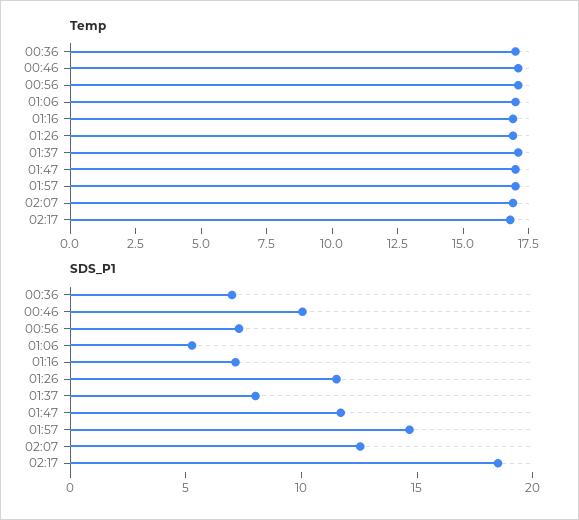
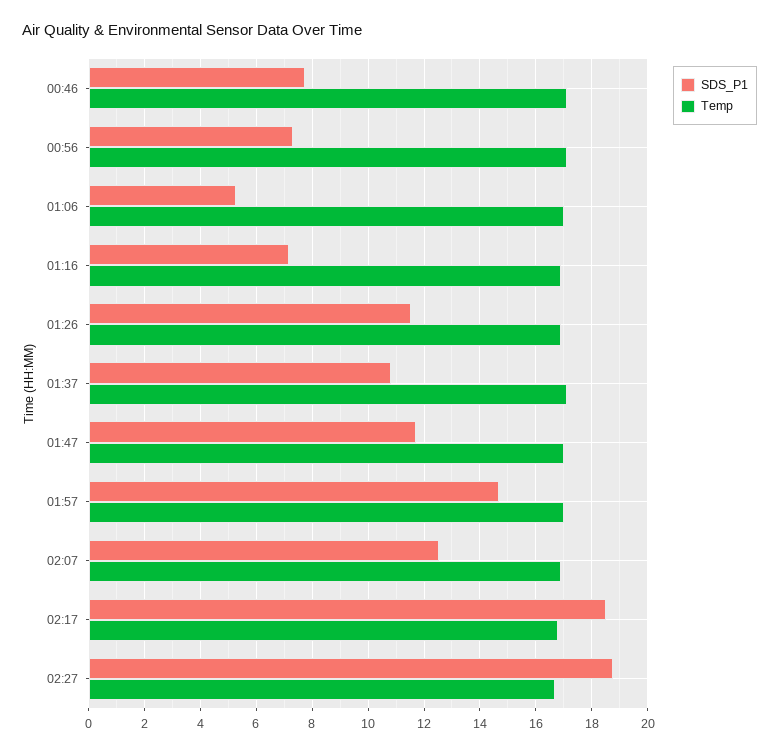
Temp, 00:36: 17 -> none
SDS_P1, 00:36: 7 -> none
SDS_P1, 00:46: 10 -> 7.75
SDS_P1, 01:37: 8 -> 10.75
SDS_P1, 02:27: none -> 18.75
Temp, 02:27: none -> 16.75

